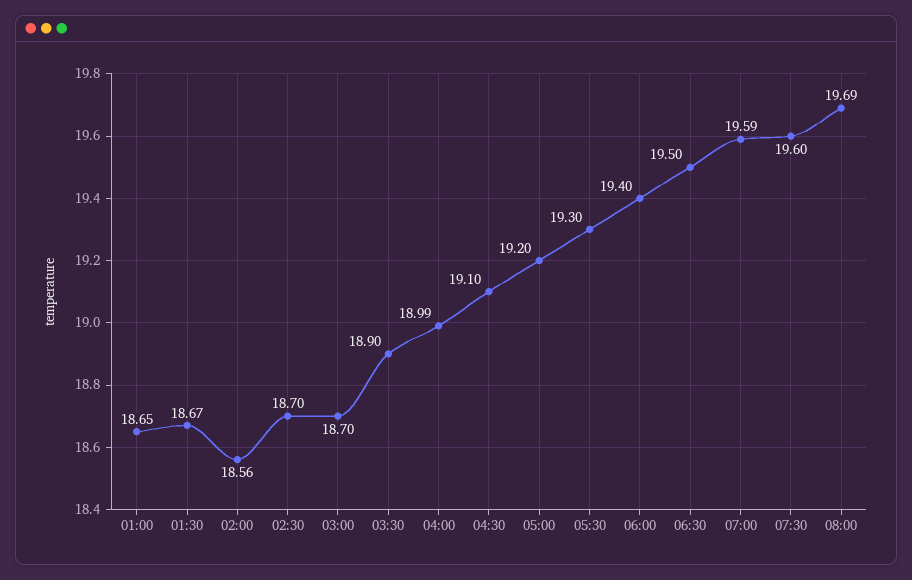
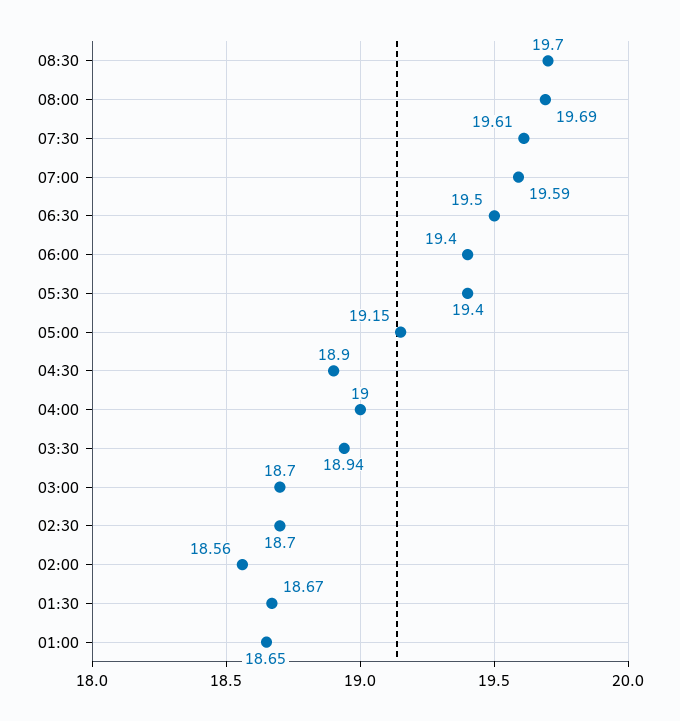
03:30: 18.9 -> 18.94
04:00: 18.99 -> 19
04:30: 19.1 -> 18.9
05:00: 19.2 -> 19.15
05:30: 19.3 -> 19.4
07:30: 19.6 -> 19.61
08:30: none -> 19.7

